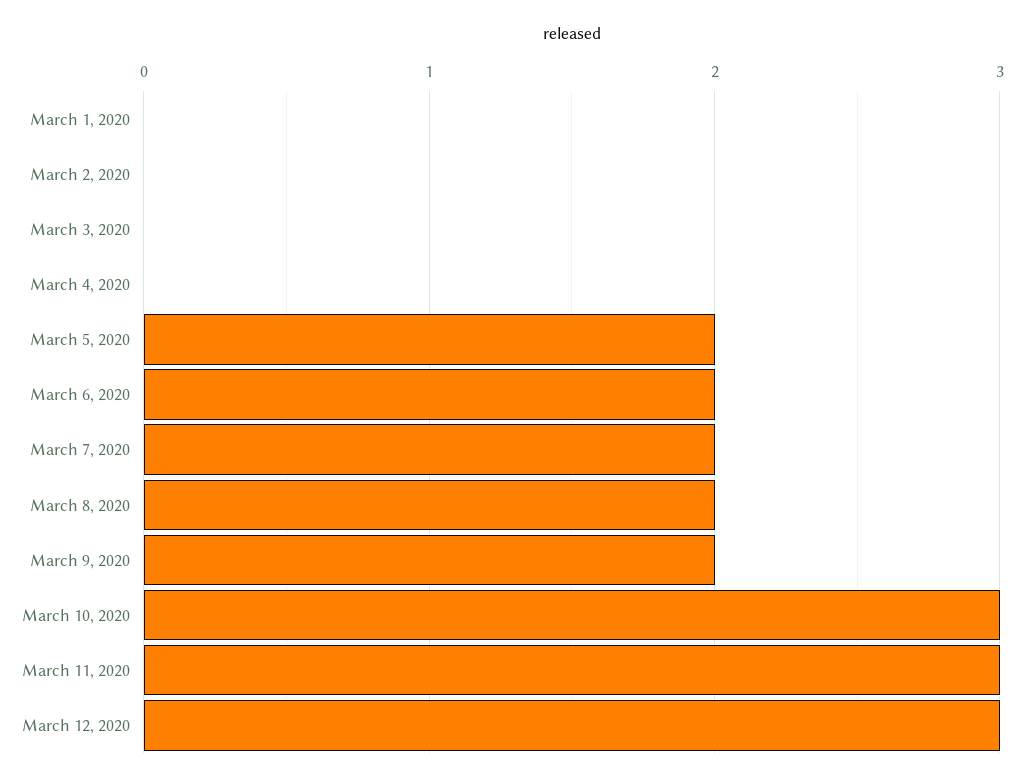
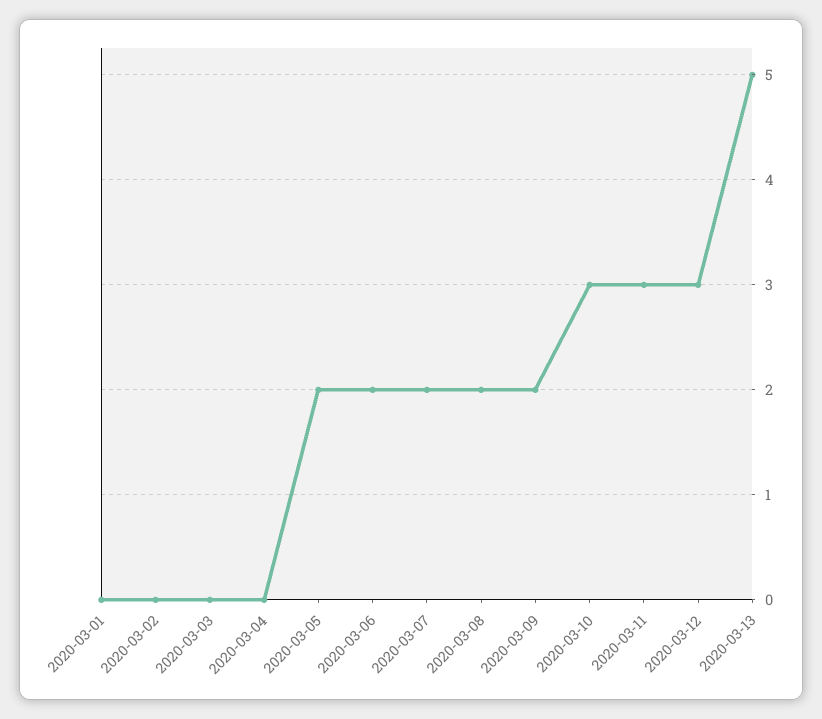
2020-03-13: none -> 5

